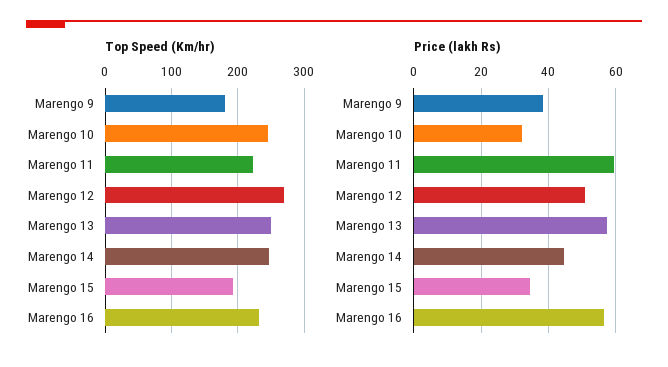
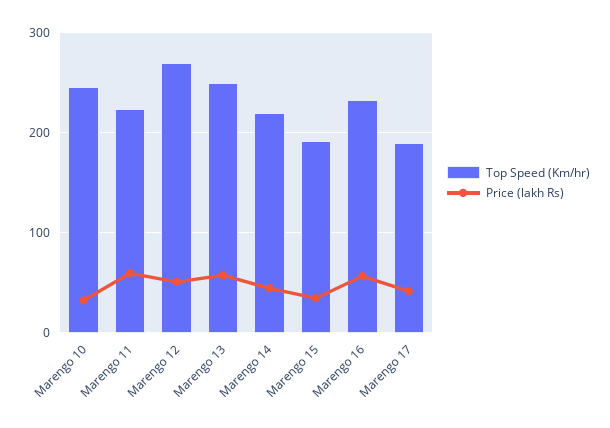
Top Speed (Km/hr), Marengo 9: 180 -> none
Top Speed (Km/hr), Marengo 14: 250 -> 220
Price (lakh Rs), Marengo 9: 38 -> none
Top Speed (Km/hr), Marengo 17: none -> 190
Price (lakh Rs), Marengo 17: none -> 40

